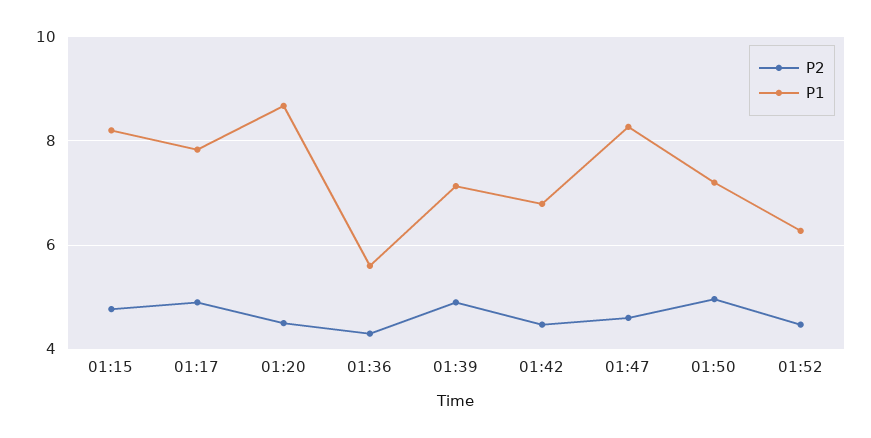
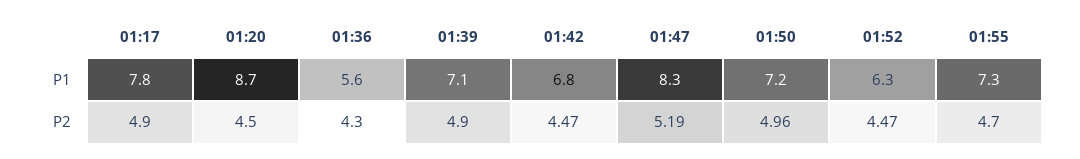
P2, 01:15: 4.8 -> none
P1, 01:15: 8.2 -> none
P2, 01:47: 4.6 -> 5.19
P1, 01:55: none -> 7.3
P2, 01:55: none -> 4.7

